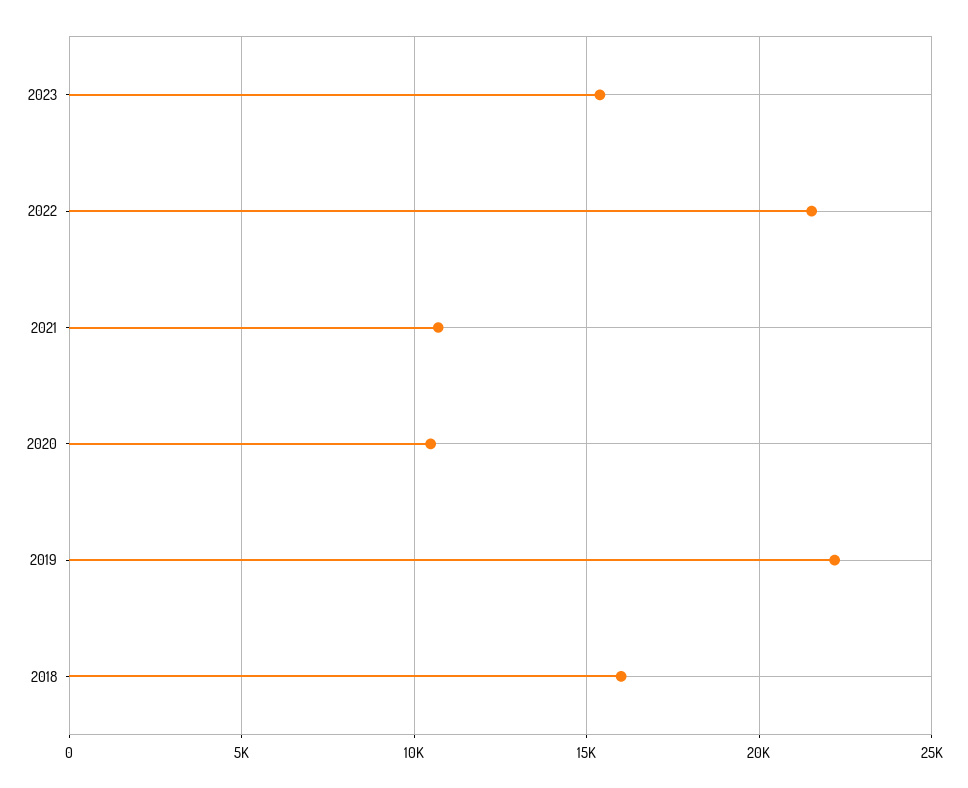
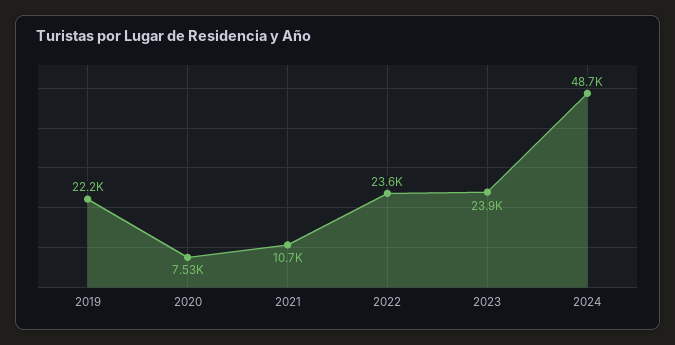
2023: 15500 -> 23900
2022: 21500 -> 23600
2020: 10500 -> 7530
2018: 16000 -> none
2024: none -> 48700

